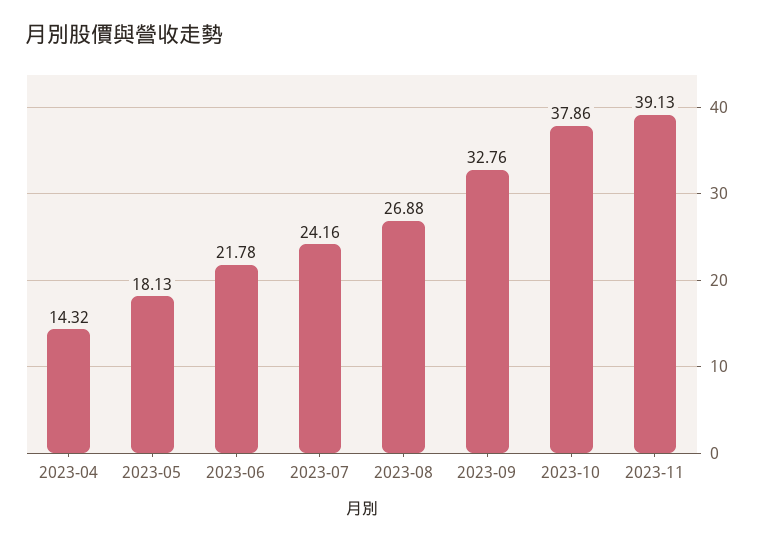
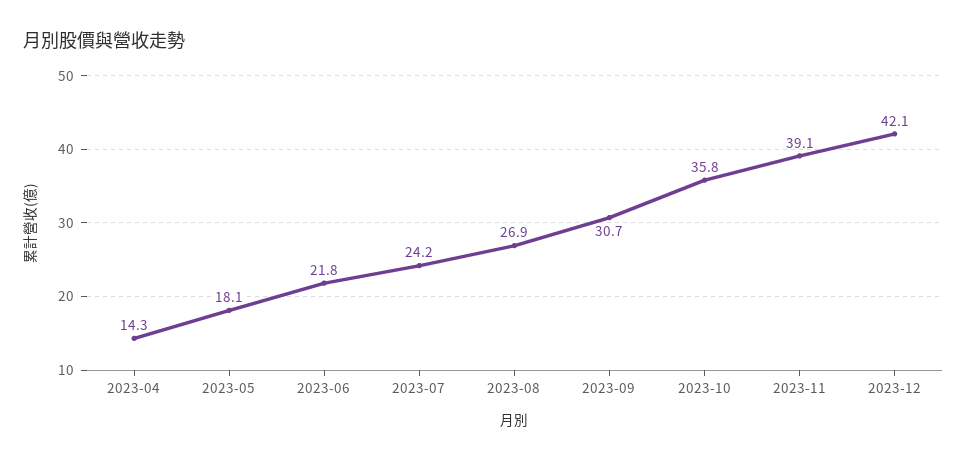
2023-09: 32.76 -> 30.7
2023-10: 37.86 -> 35.8
2023-12: none -> 42.1

